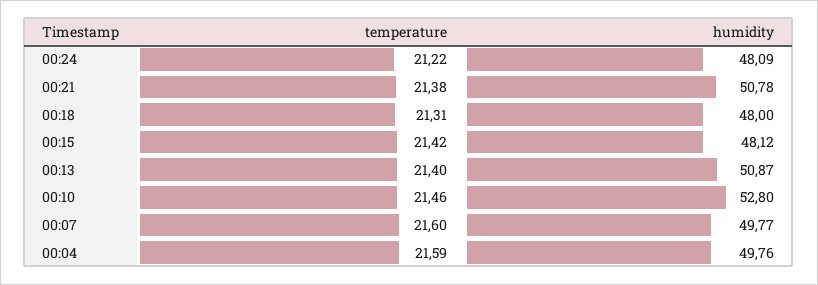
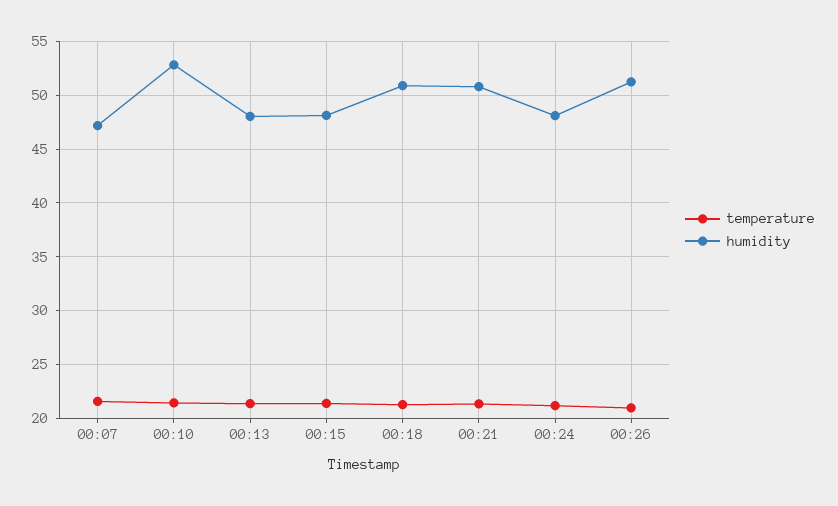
humidity, 00:18: 48 -> 51
humidity, 00:13: 50.87 -> 48
humidity, 00:07: 49.77 -> 47
temperature, 00:04: 21.59 -> none
humidity, 00:04: 49.76 -> none
temperature, 00:26: none -> 21
humidity, 00:26: none -> 51

